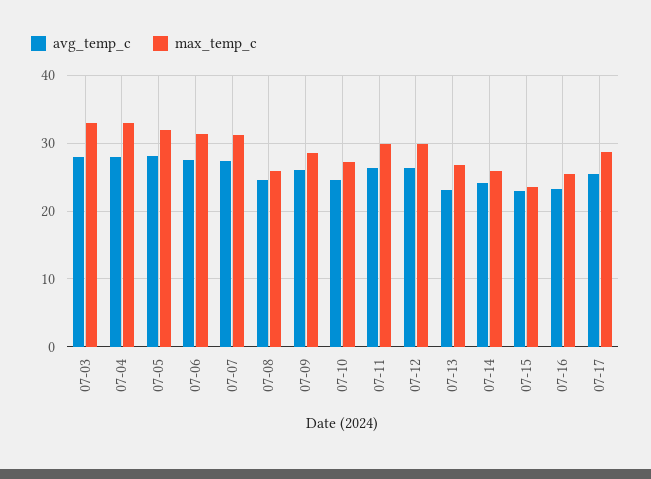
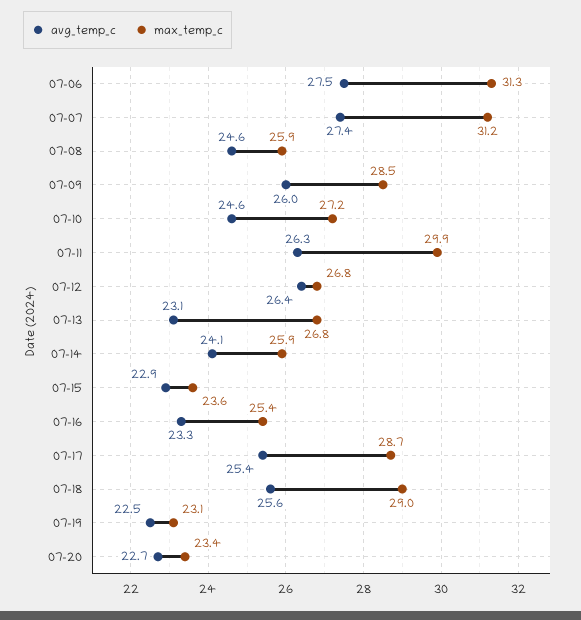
avg_temp_c, 07-03: 28 -> none
max_temp_c, 07-03: 33 -> none
avg_temp_c, 07-04: 28 -> none
max_temp_c, 07-04: 33 -> none
avg_temp_c, 07-05: 28 -> none
max_temp_c, 07-05: 32 -> none
max_temp_c, 07-12: 30 -> 26.8
avg_temp_c, 07-18: none -> 25.6
max_temp_c, 07-18: none -> 29
avg_temp_c, 07-19: none -> 22.5
max_temp_c, 07-19: none -> 23.1
avg_temp_c, 07-20: none -> 22.7
max_temp_c, 07-20: none -> 23.4

